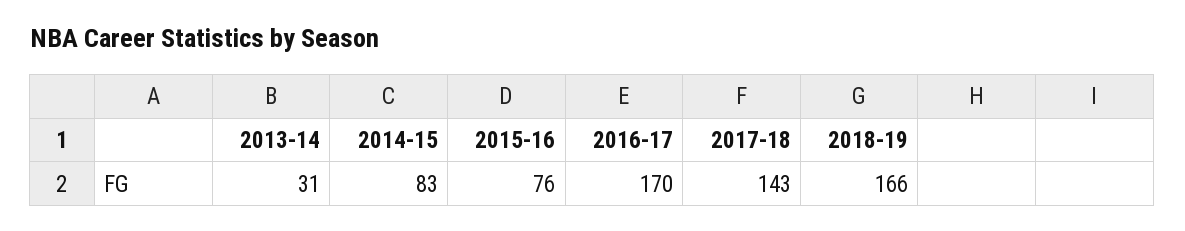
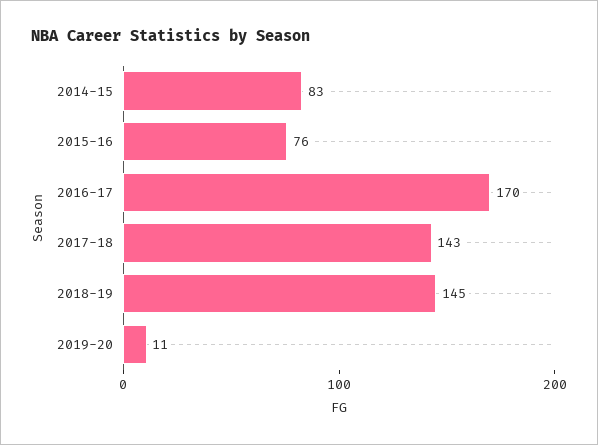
2013-14: 31 -> none
2018-19: 166 -> 145
2019-20: none -> 11

